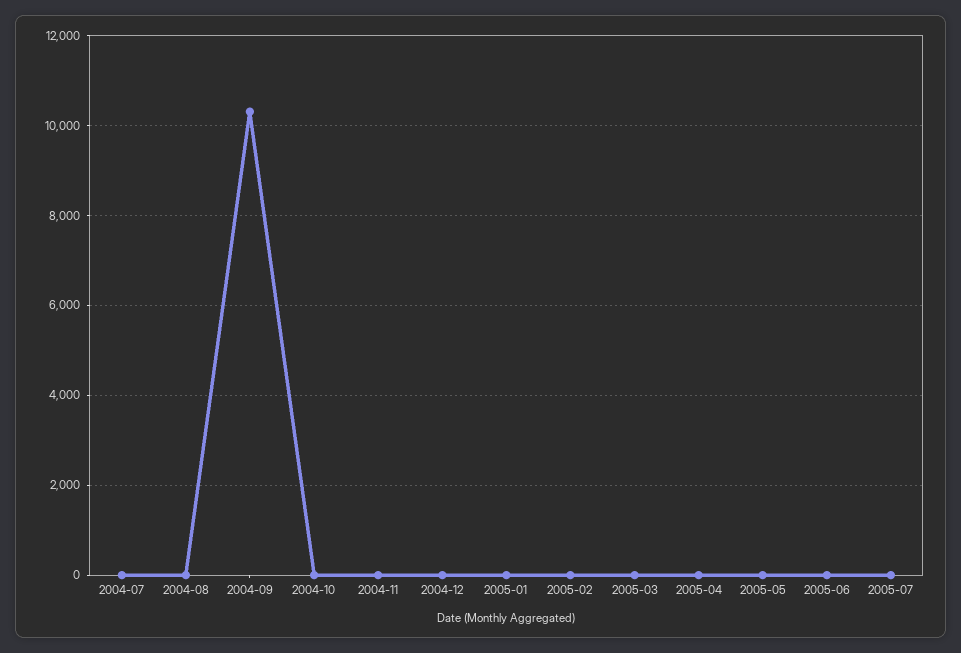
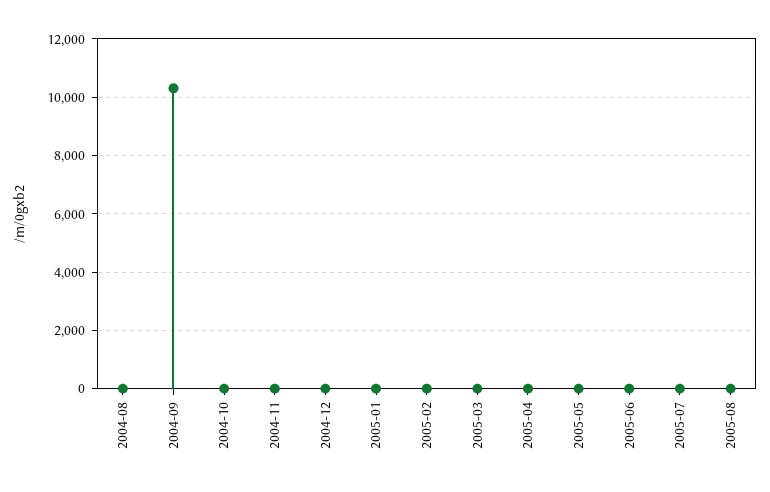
2004-07: 0 -> none
2005-08: none -> 0

